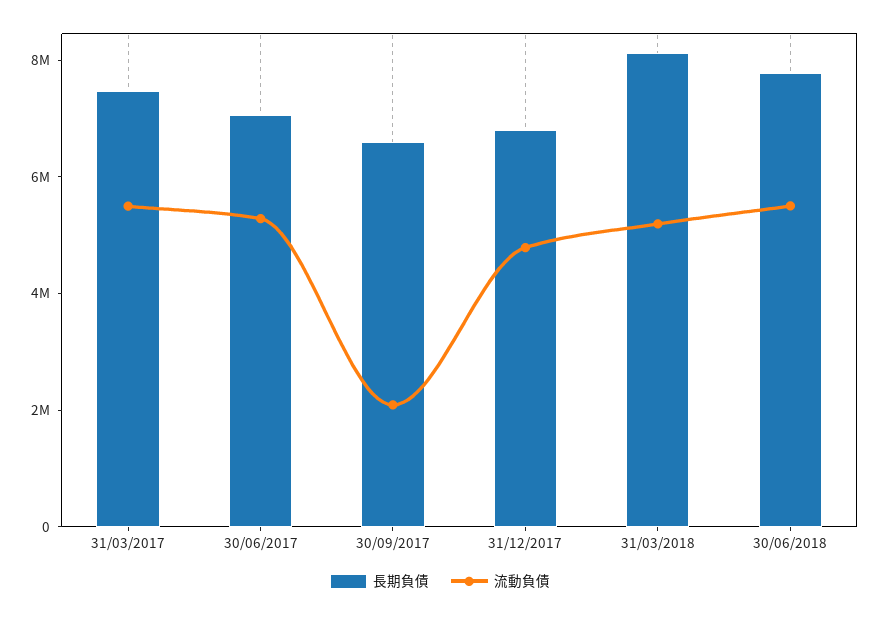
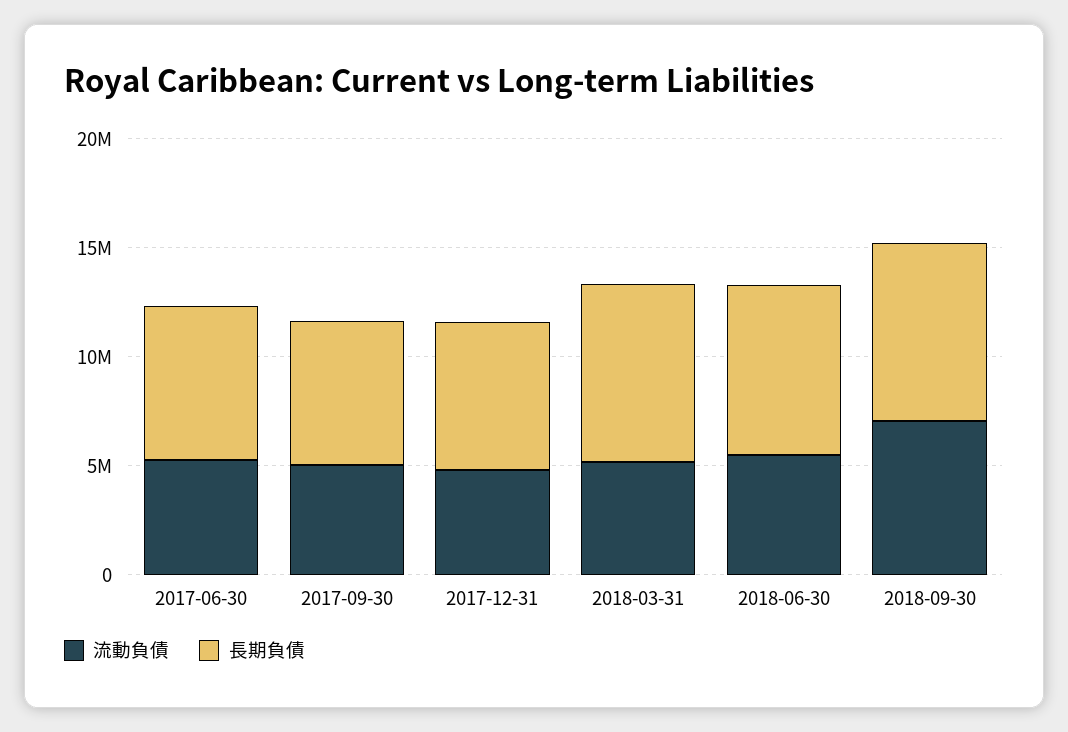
長期負債, 31/03/2017: 7500000 -> none
流動負債, 31/03/2017: 5500000 -> none
流動負債, 30/09/2017: 2000000 -> 5000000
流動負債, 2018-09-30: none -> 7000000
長期負債, 2018-09-30: none -> 8000000

